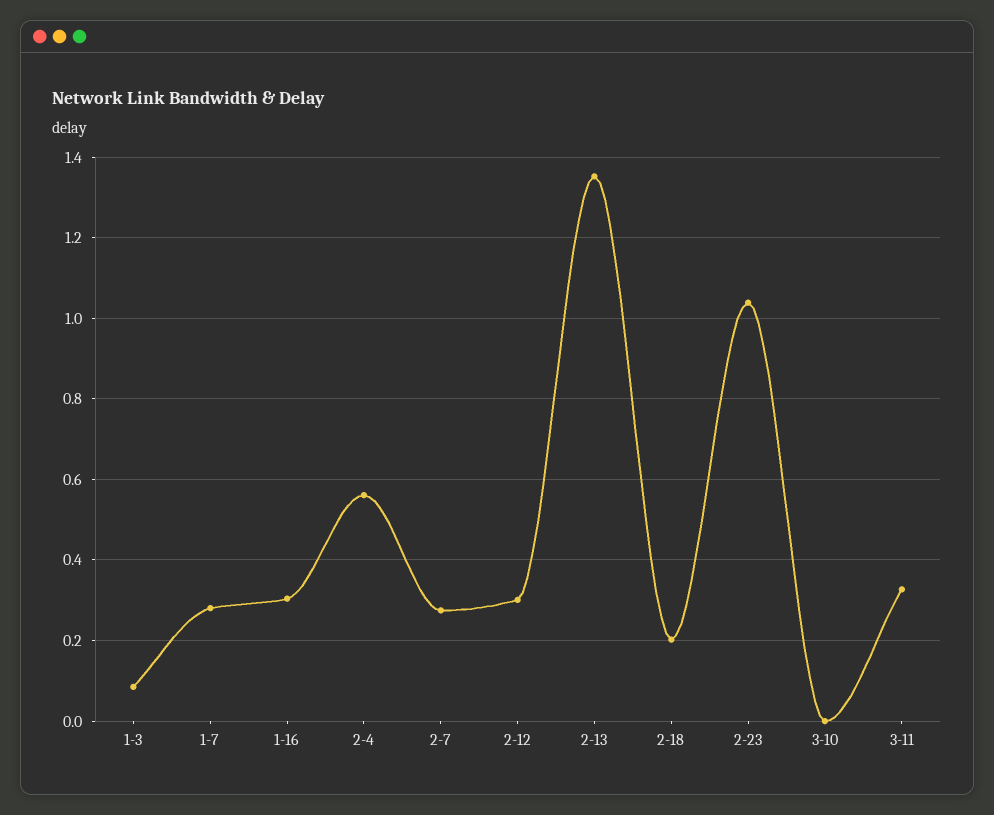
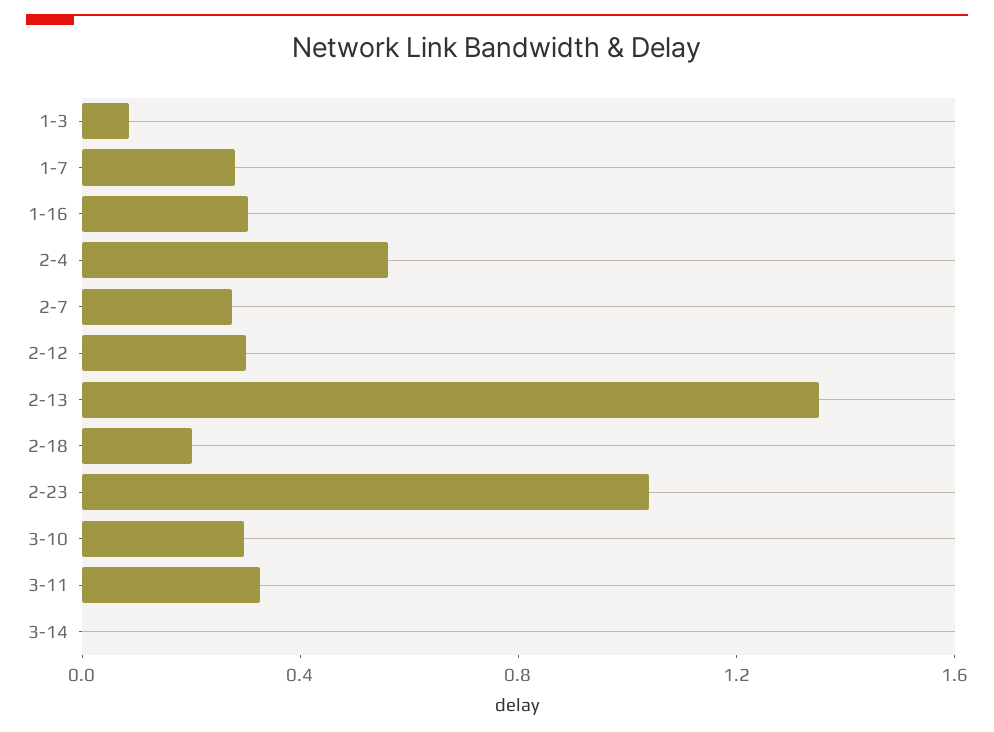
3-10: 0 -> 0.3
3-14: none -> 0

